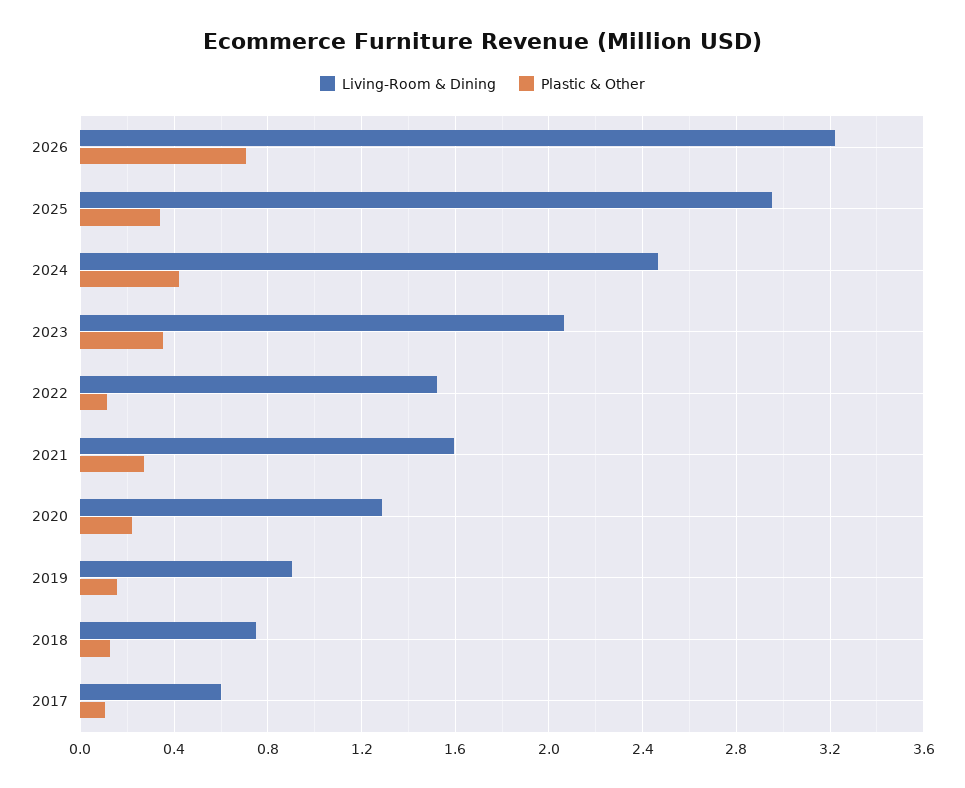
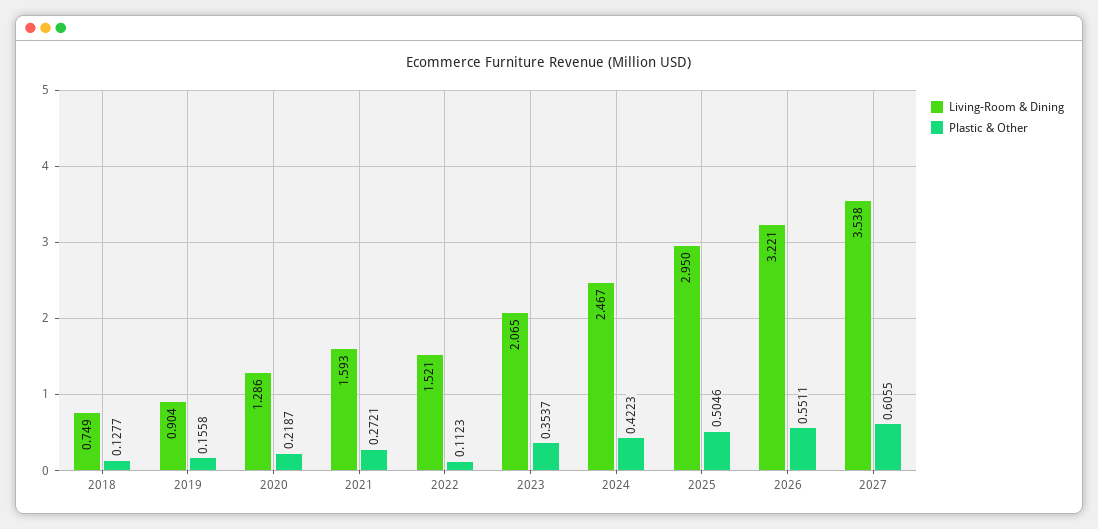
Plastic & Other, 2026: 0.7 -> 0.5511
Plastic & Other, 2025: 0.35 -> 0.5046
Living-Room & Dining, 2017: 0.6 -> none
Plastic & Other, 2017: 0.1 -> none
Living-Room & Dining, 2027: none -> 3.538
Plastic & Other, 2027: none -> 0.6055

